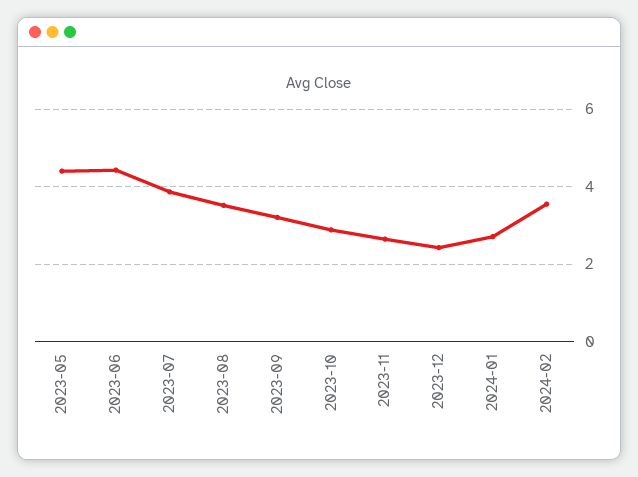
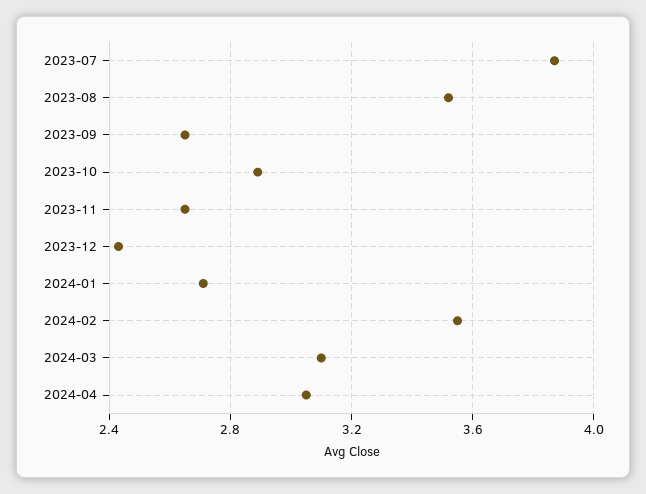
2023-05: 4.4 -> none
2023-06: 4.4 -> none
2023-09: 3.2 -> 2.65
2024-03: none -> 3.1
2024-04: none -> 3.05

